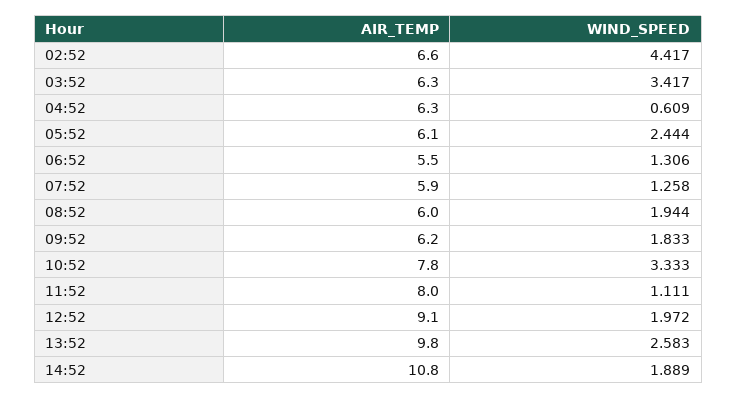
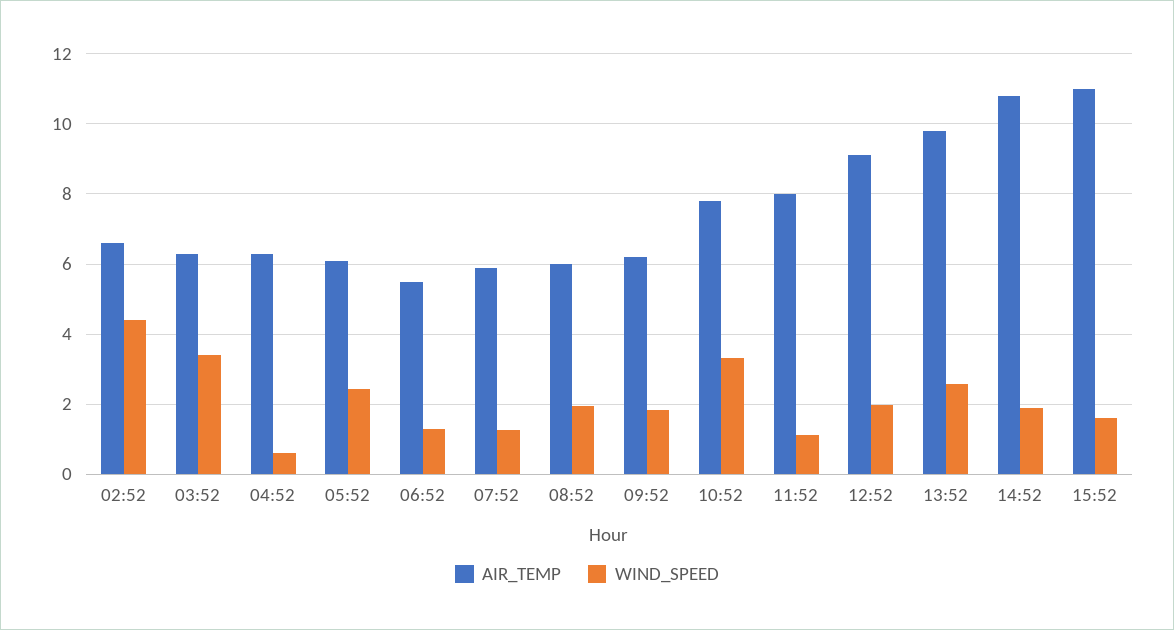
AIR_TEMP, 15:52: none -> 11
WIND_SPEED, 15:52: none -> 1.6

